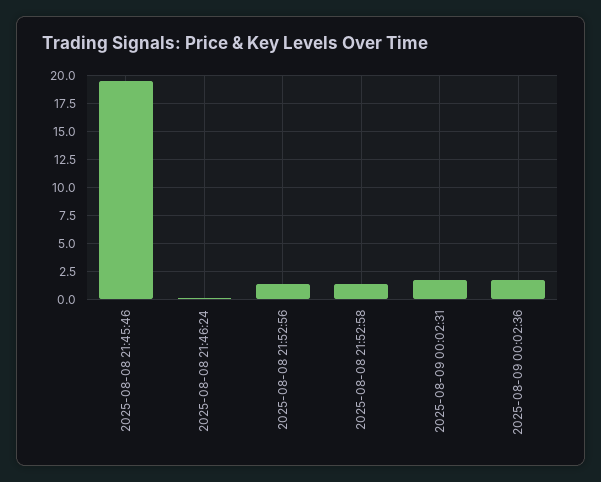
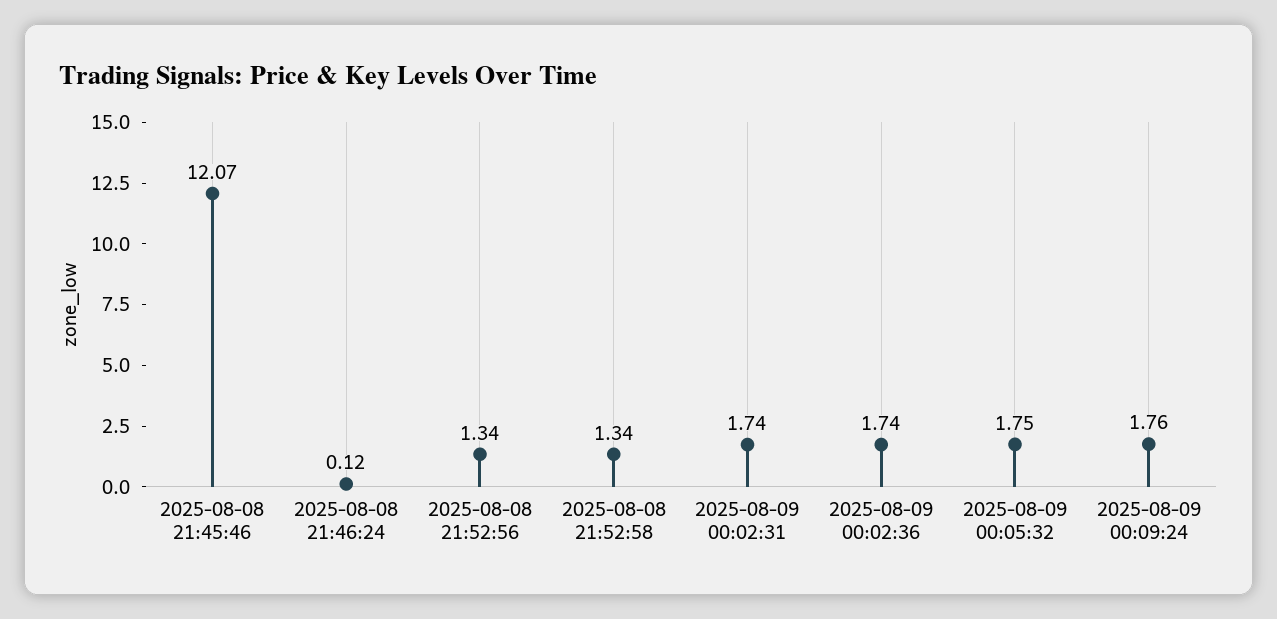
2025-08-08 21:45:46: 20 -> 12.07
2025-08-09 00:05:32: none -> 1.75
2025-08-09 00:09:24: none -> 1.76

